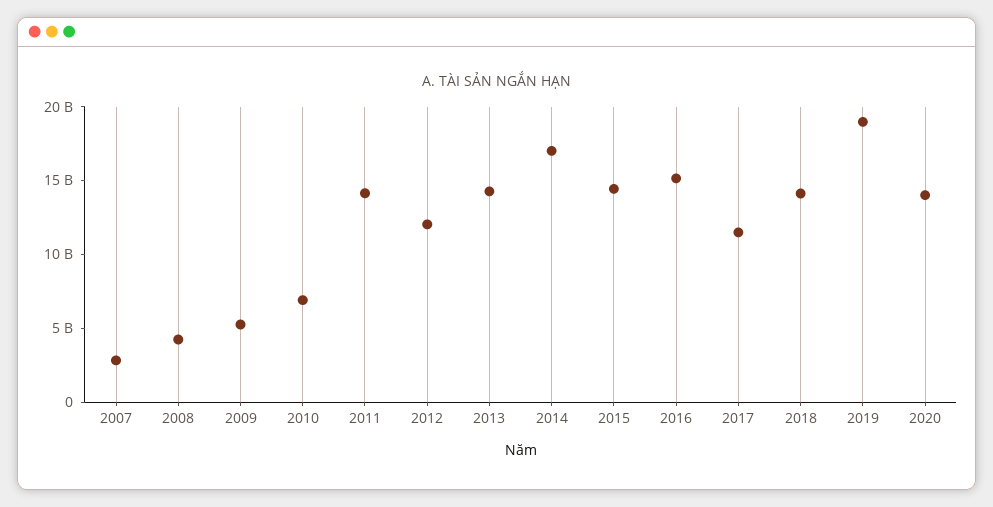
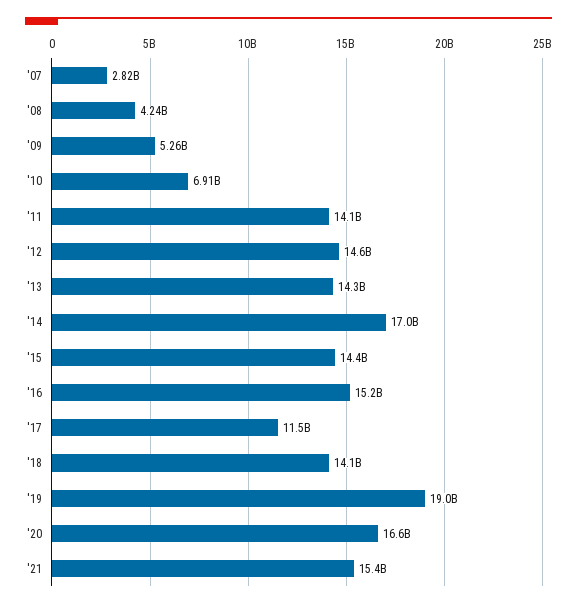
2012: 12000000000 -> 14600000000
2020: 14000000000 -> 16600000000
'21: none -> 15400000000

